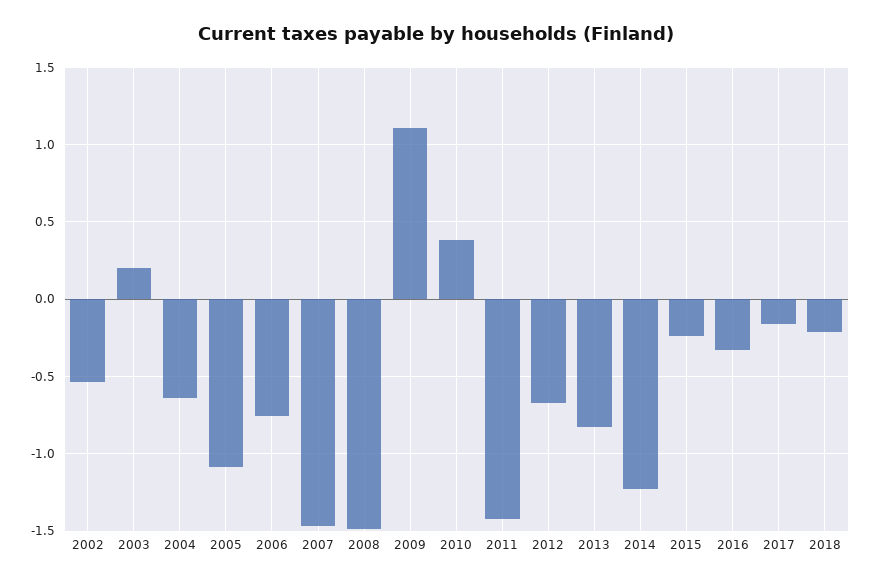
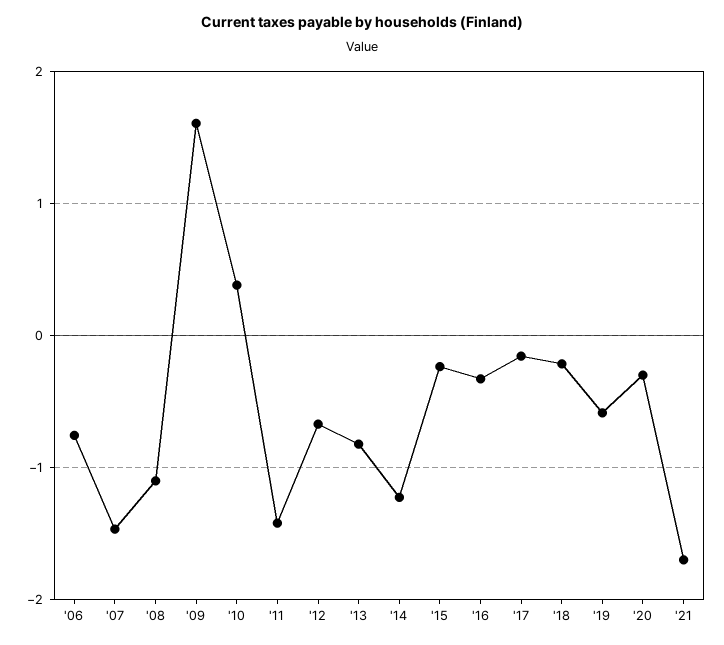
2002: -0.55 -> none
2003: 0.2 -> none
2004: -0.65 -> none
2005: -1.1 -> none
2008: -1.5 -> -1.1
2009: 1.1 -> 1.6
'19: none -> -0.6
'20: none -> -0.3
'21: none -> -1.7

